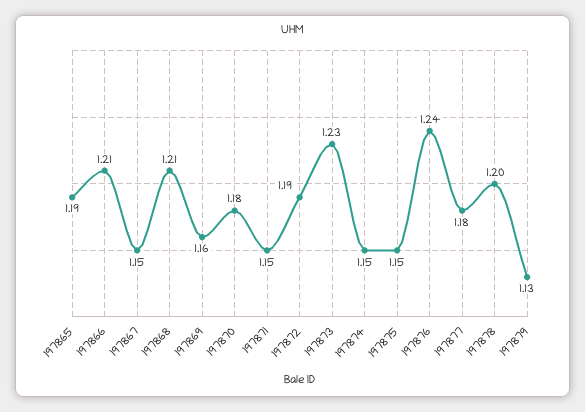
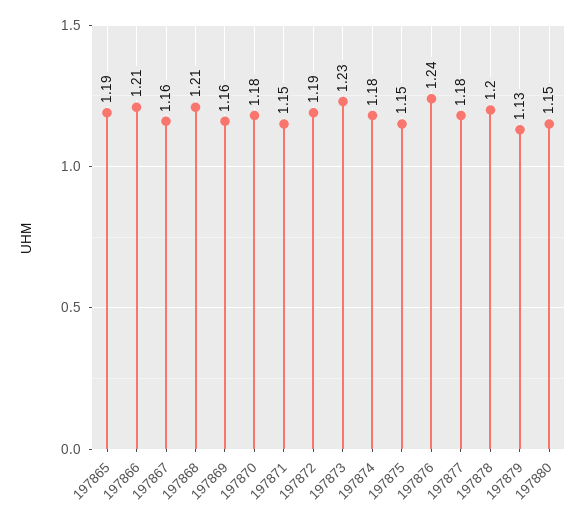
197867: 1.15 -> 1.16
197874: 1.15 -> 1.18
197880: none -> 1.15

